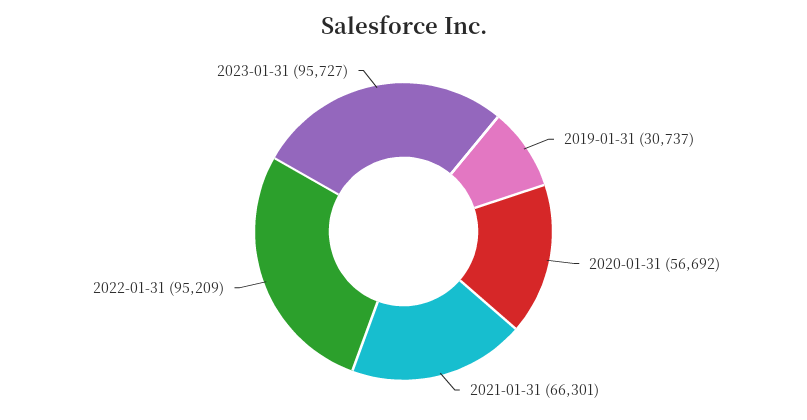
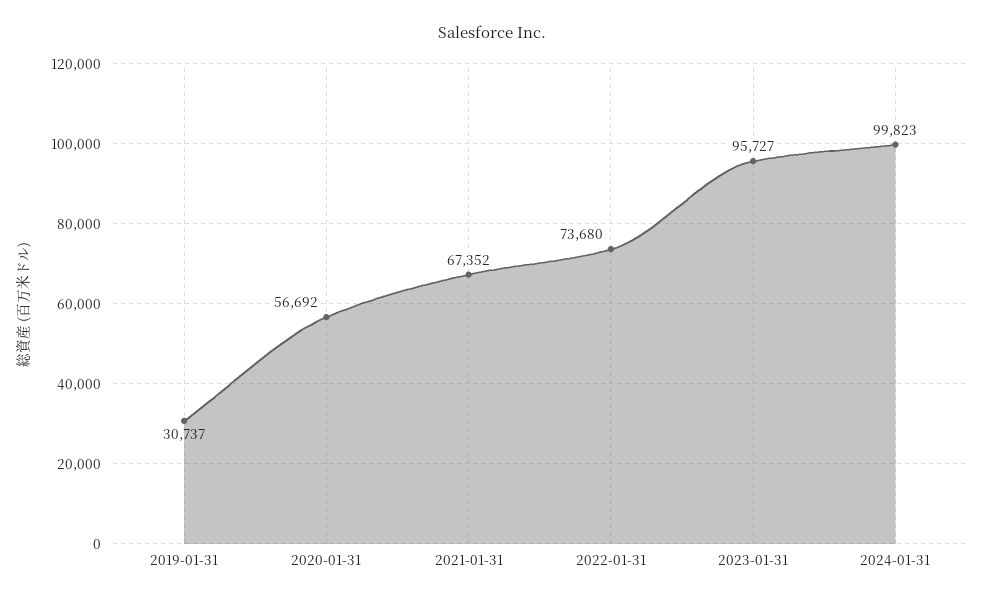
2021-01-31: 66301 -> 67352
2022-01-31: 95209 -> 73680
2024-01-31: none -> 99823

